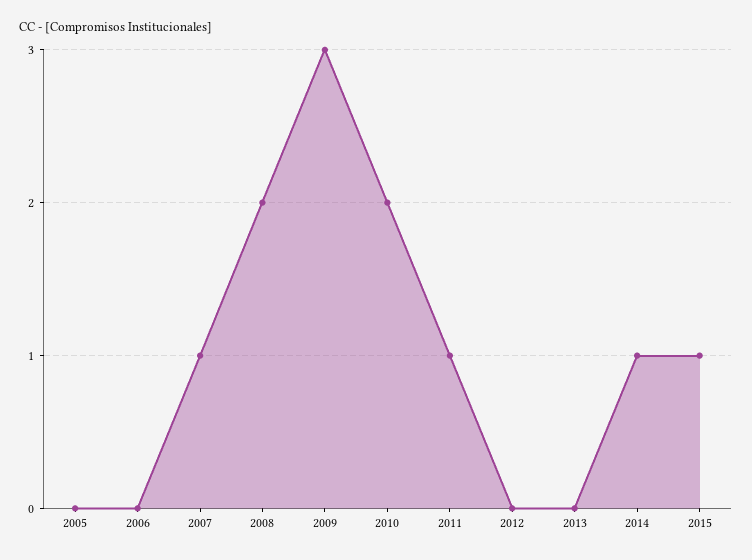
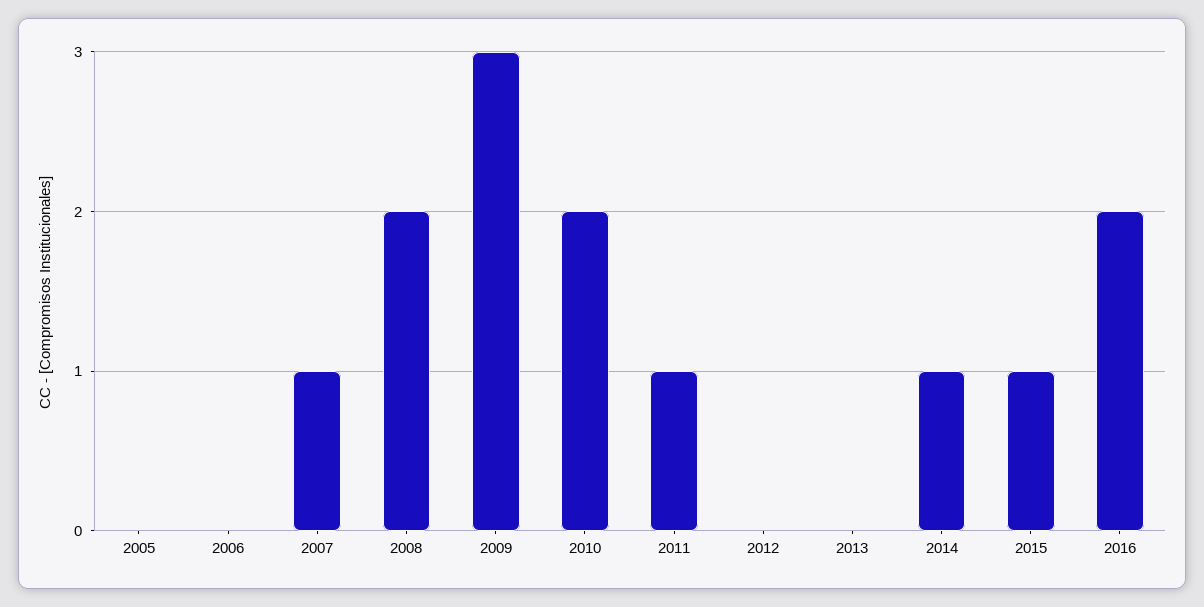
2016: none -> 2

